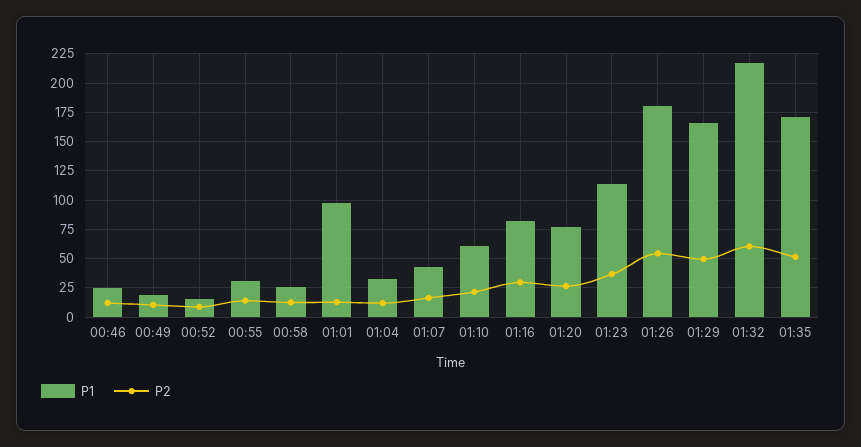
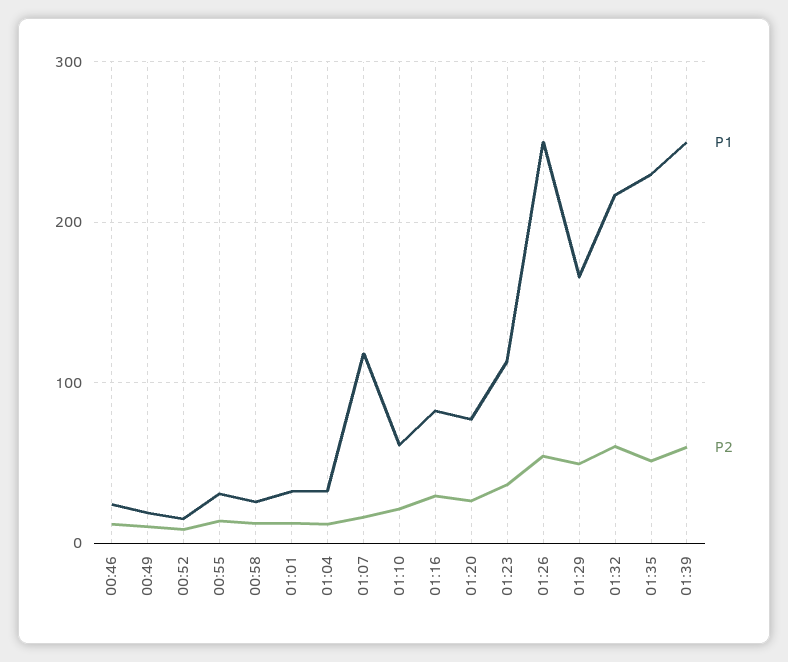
P1, 01:01: 100 -> 30
P1, 01:07: 50 -> 120
P1, 01:26: 175 -> 250
P1, 01:35: 175 -> 230
P1, 01:39: none -> 250
P2, 01:39: none -> 60

